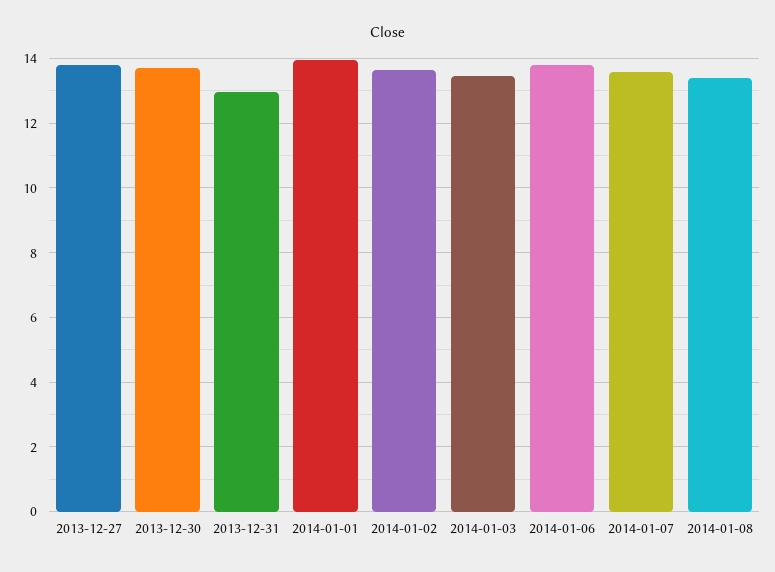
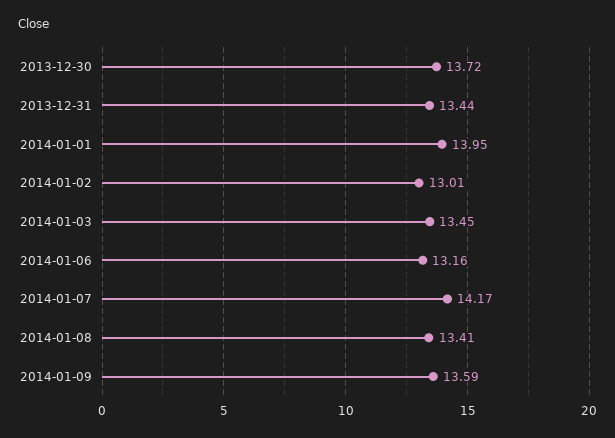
2013-12-27: 13.8 -> none
2013-12-31: 13 -> 13.44
2014-01-02: 13.6 -> 13.01
2014-01-06: 13.8 -> 13.16
2014-01-07: 13.6 -> 14.17
2014-01-09: none -> 13.59

